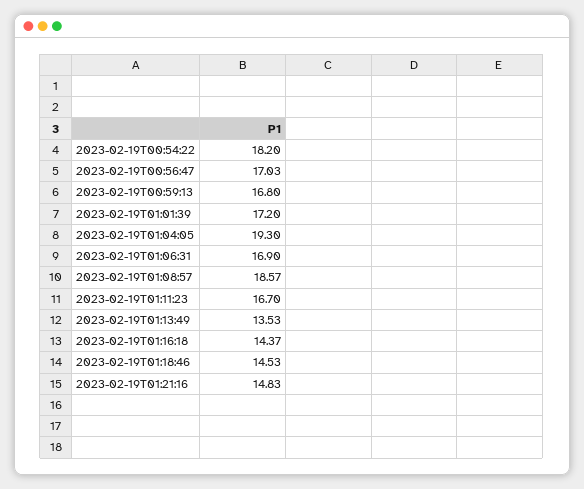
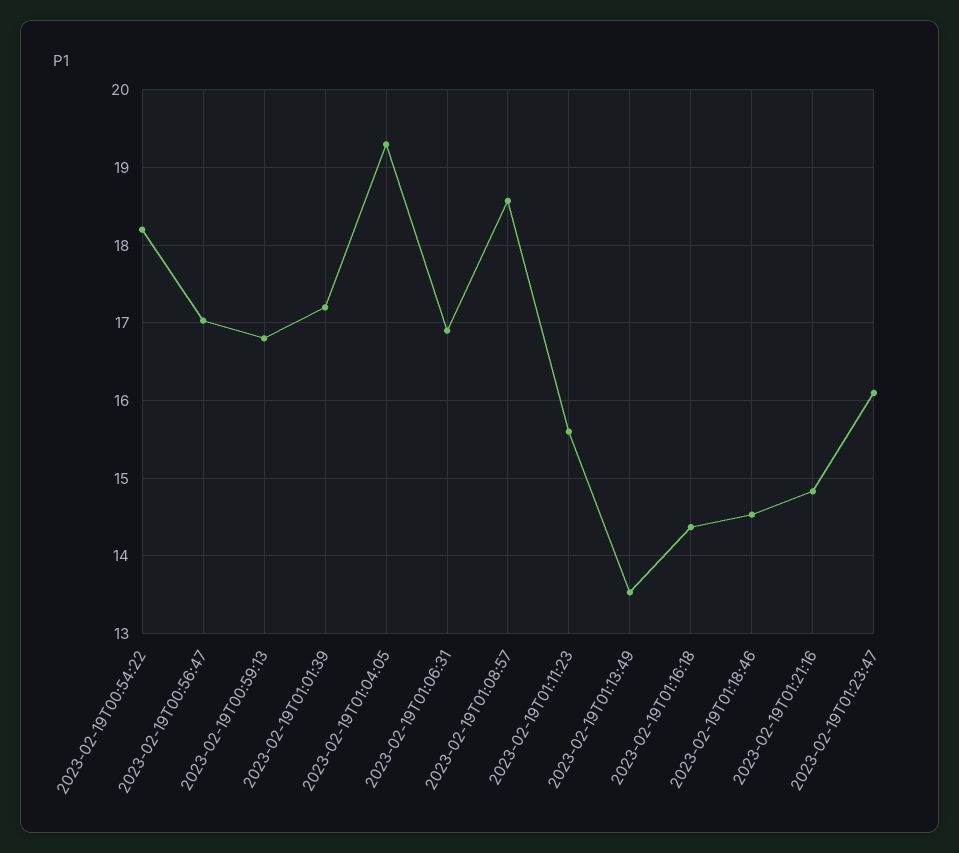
2023-02-19T01:11:23: 16.7 -> 15.6
2023-02-19T01:23:47: none -> 16.1

